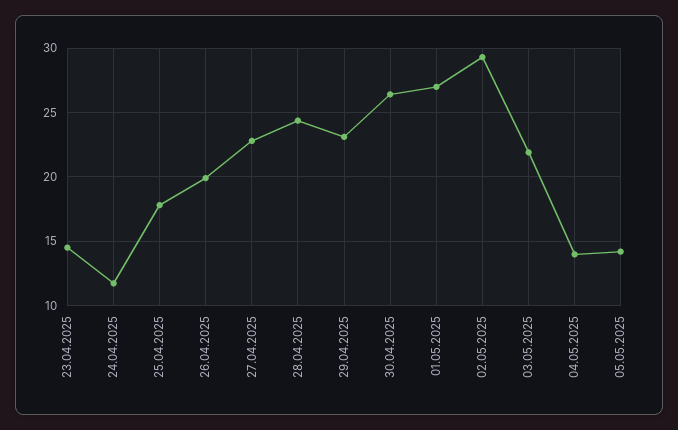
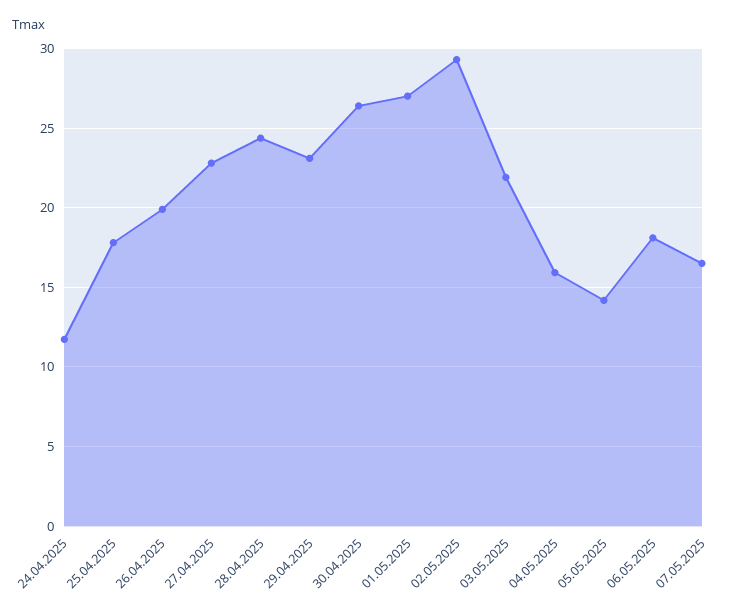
23.04.2025: 14.5 -> none
04.05.2025: 14 -> 16
06.05.2025: none -> 18
07.05.2025: none -> 16.5

